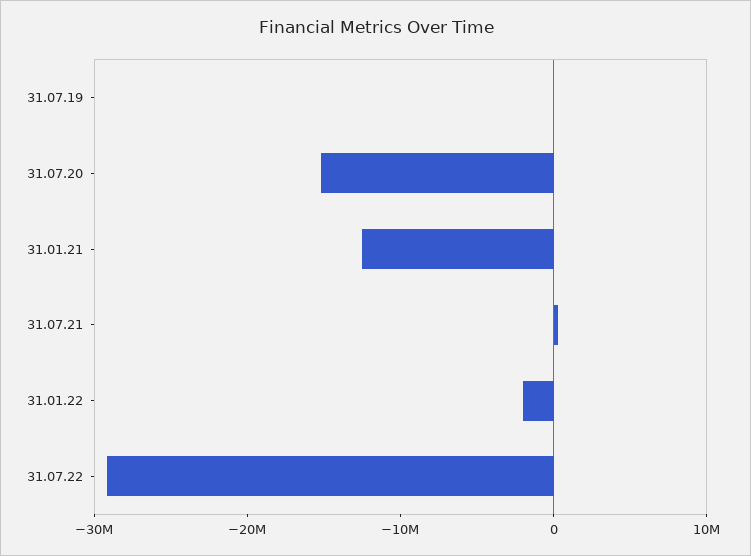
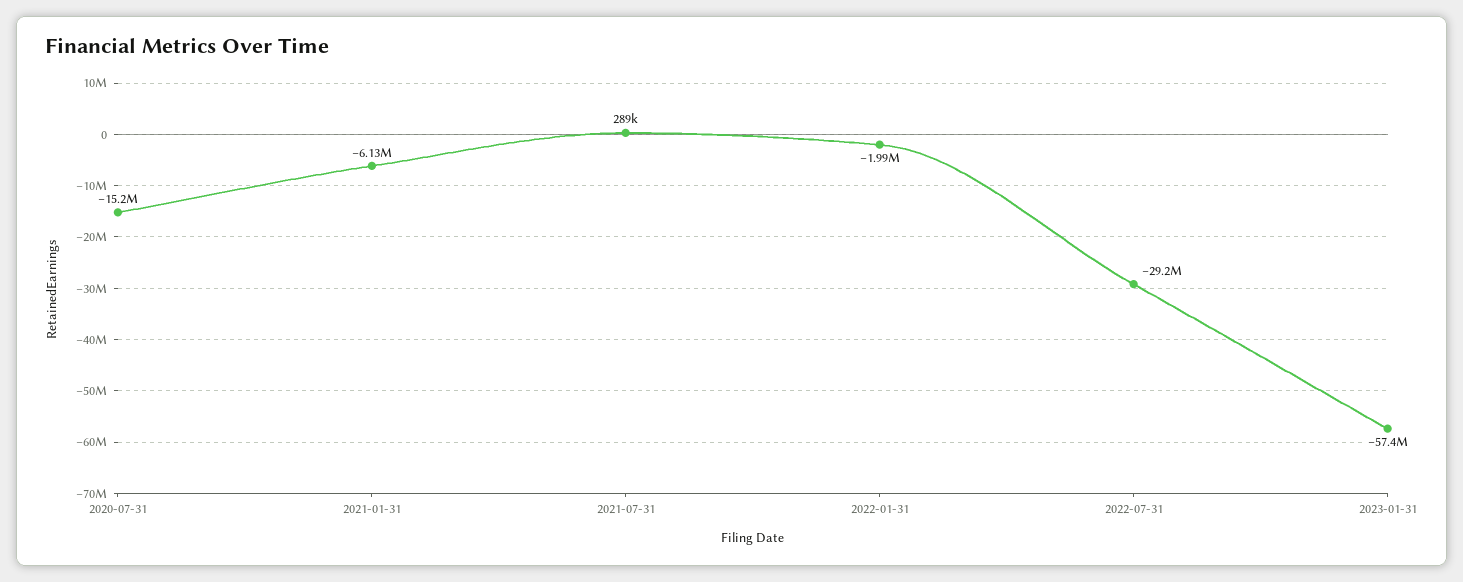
31.07.19: 0 -> none
31.01.21: -12000000 -> -6130000
2023-01-31: none -> -57400000

